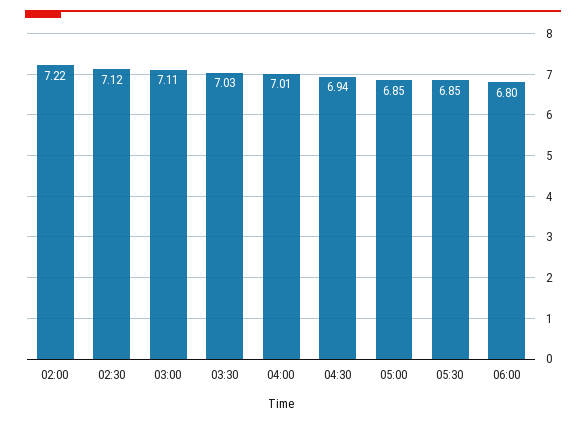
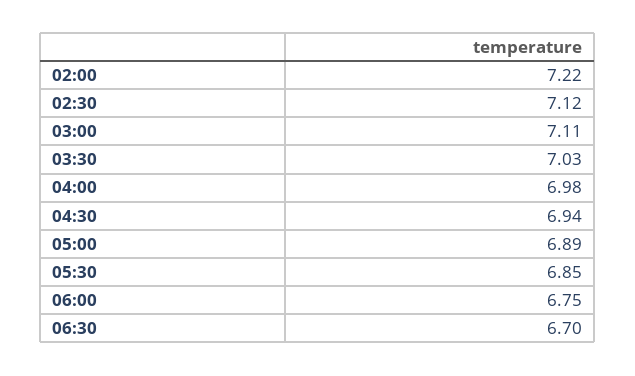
04:00: 7.01 -> 6.98
05:00: 6.85 -> 6.89
06:00: 6.8 -> 6.75
06:30: none -> 6.7

